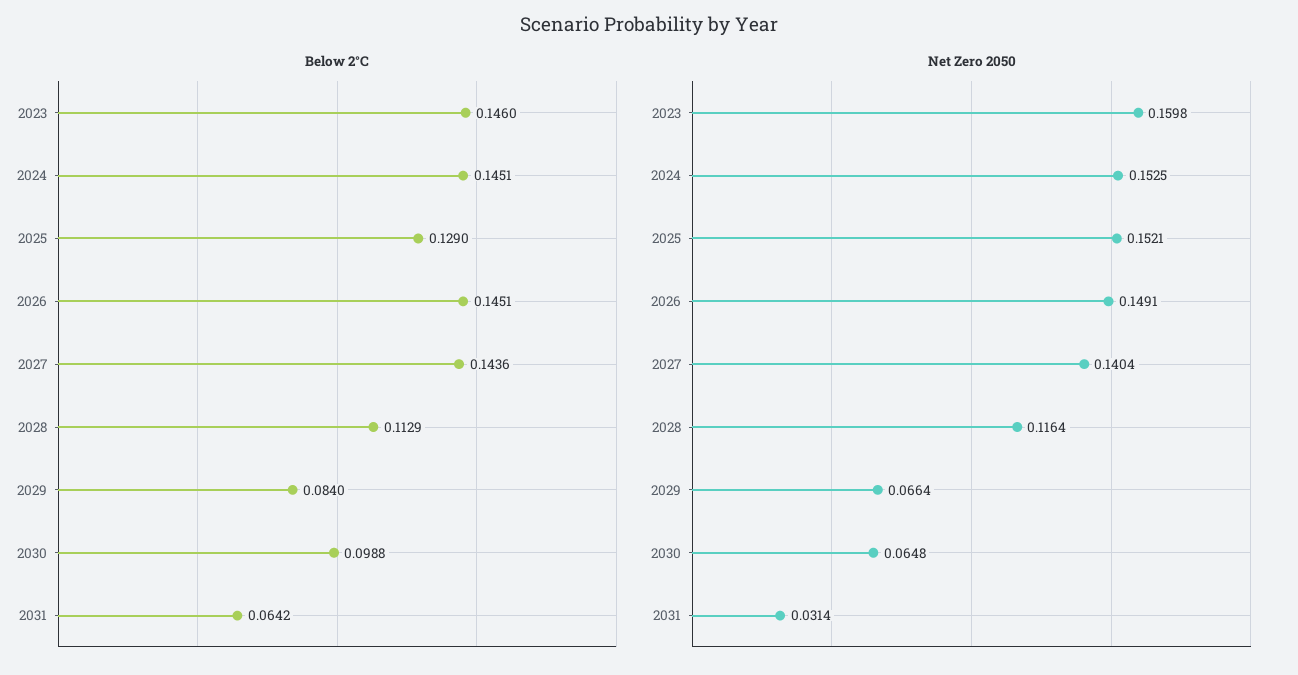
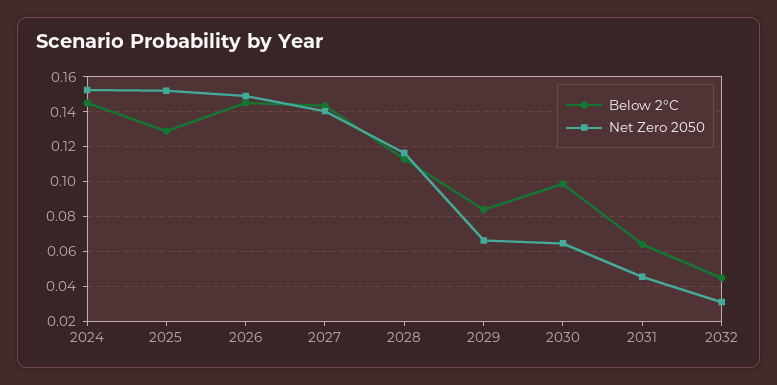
Below 2°C, 2023: 0.146 -> none
Net Zero 2050, 2023: 0.1598 -> none
Net Zero 2050, 2031: 0.0314 -> 0.045
Below 2°C, 2032: none -> 0.045
Net Zero 2050, 2032: none -> 0.03

